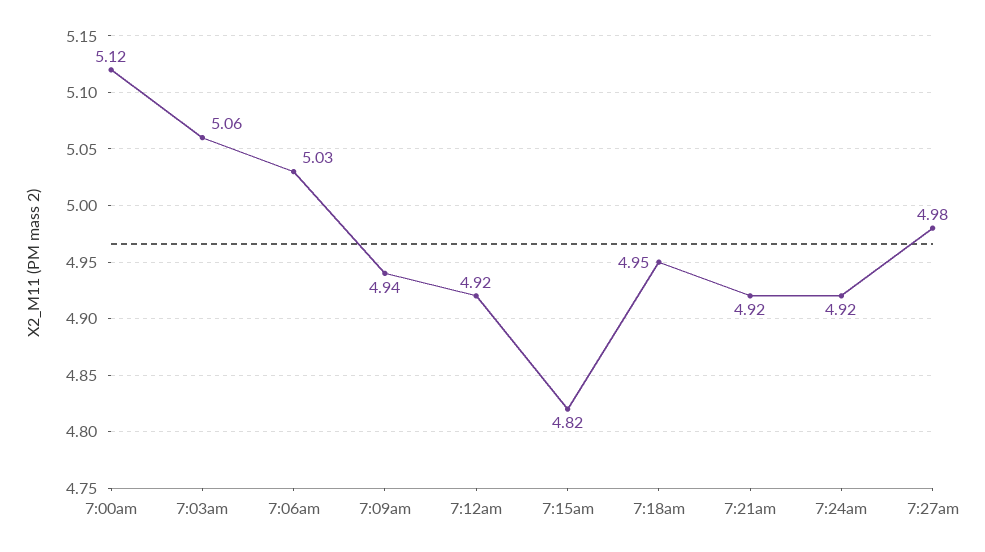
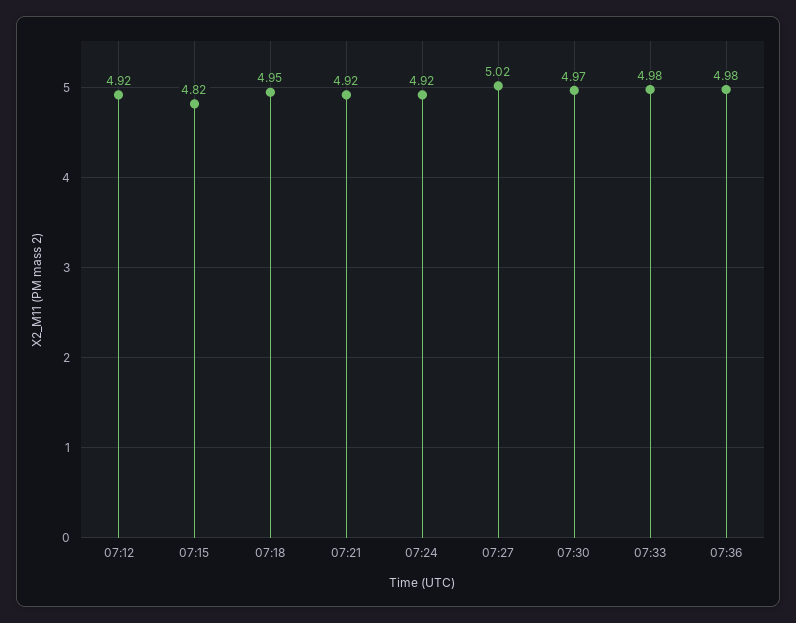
7:00am: 5.12 -> none
7:03am: 5.06 -> none
7:06am: 5.03 -> none
7:09am: 4.94 -> none
7:27am: 4.98 -> 5.02
07:30: none -> 4.97
07:33: none -> 4.98
07:36: none -> 4.98

